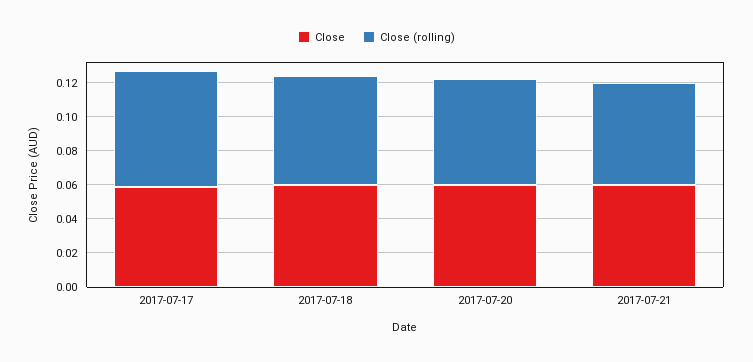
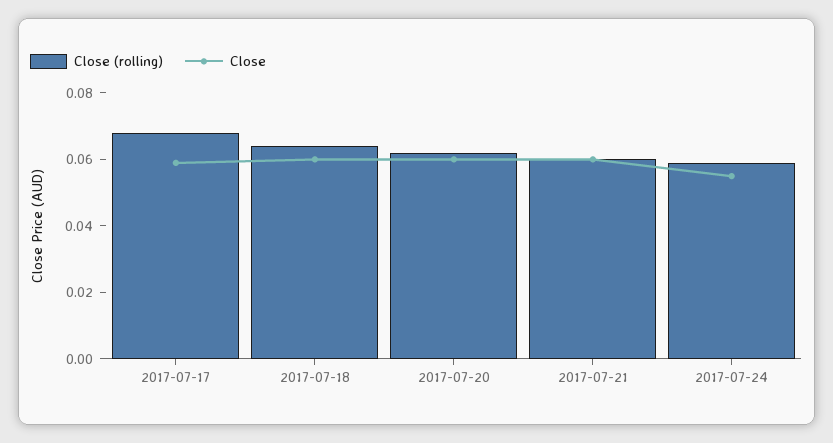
Close (rolling), 2017-07-24: none -> 0.06
Close, 2017-07-24: none -> 0.055

